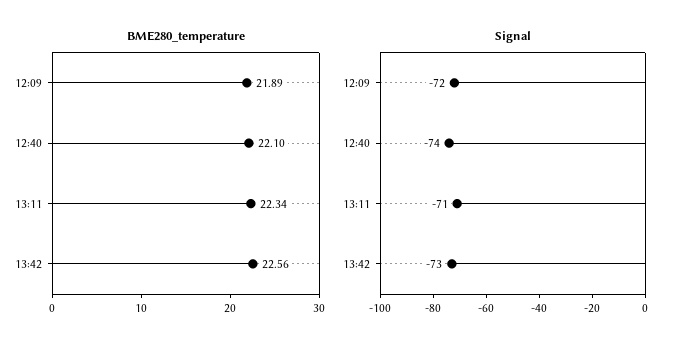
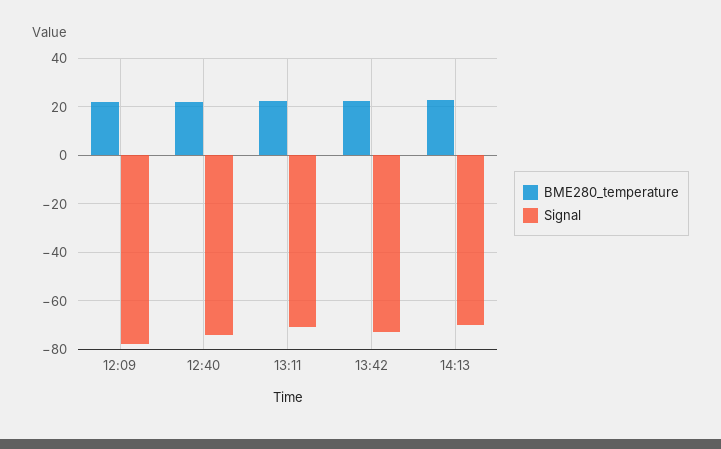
Signal, 12:09: -72 -> -77.5
BME280_temperature, 14:13: none -> 22.5
Signal, 14:13: none -> -70

